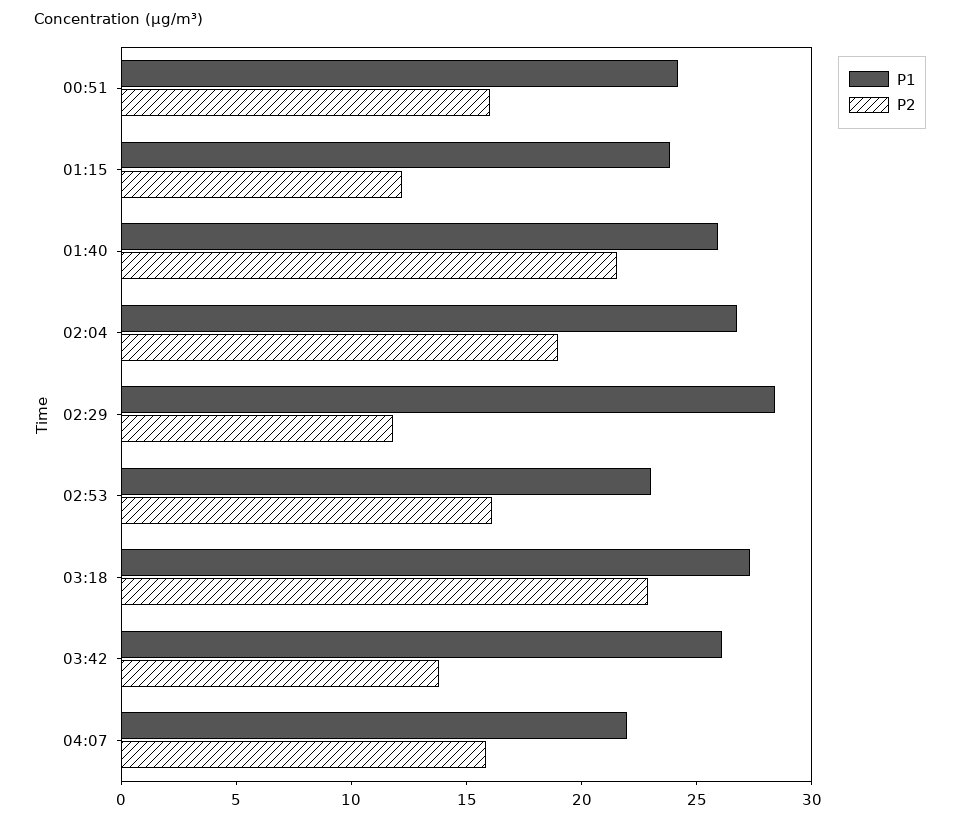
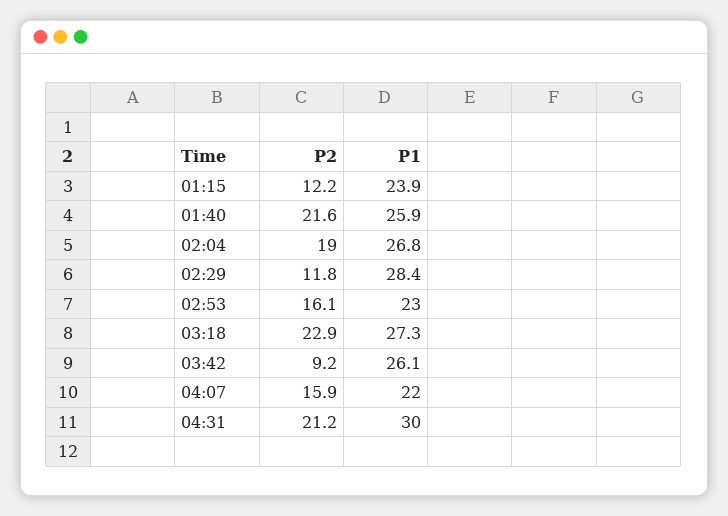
P1, 00:51: 24 -> none
P2, 00:51: 16 -> none
P2, 03:42: 14 -> 9.2
P2, 04:31: none -> 21.2
P1, 04:31: none -> 30

